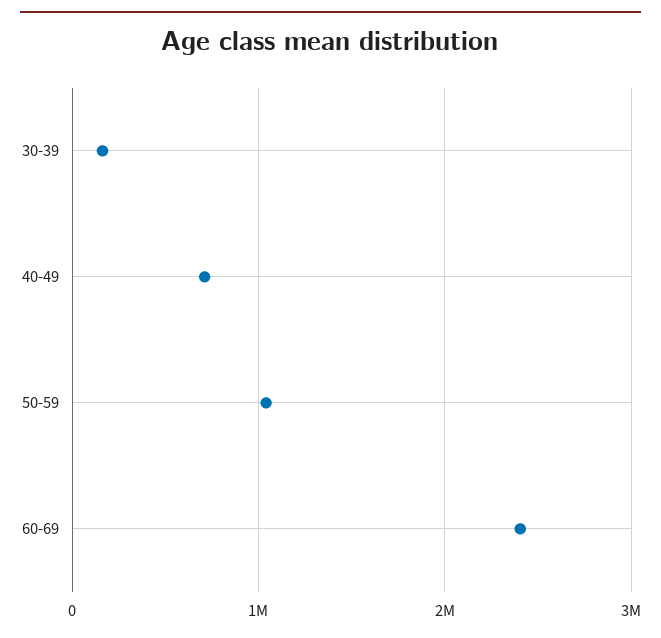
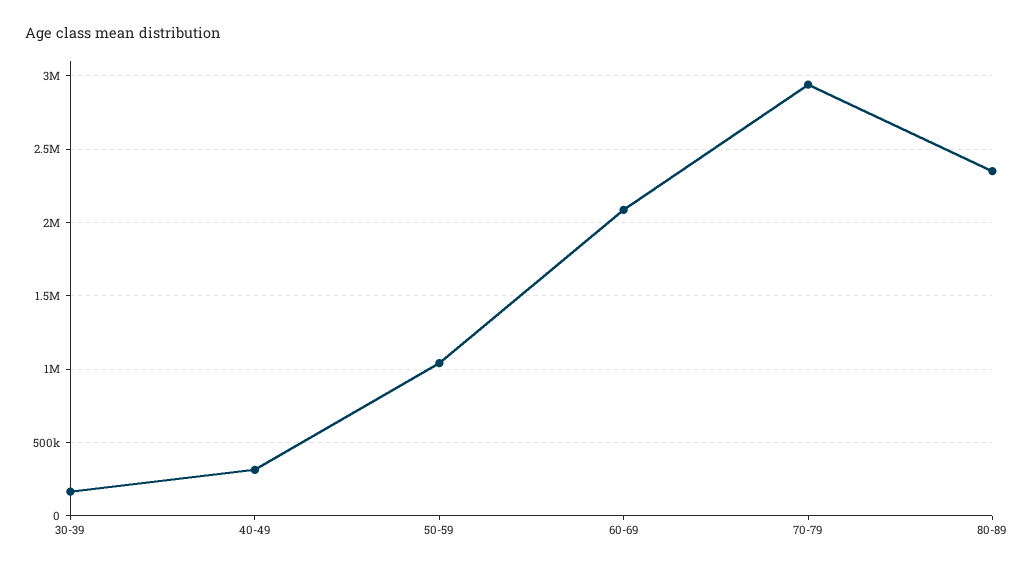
40-49: 700000 -> 300000
60-69: 2400000 -> 2100000
70-79: none -> 2950000
80-89: none -> 2350000

